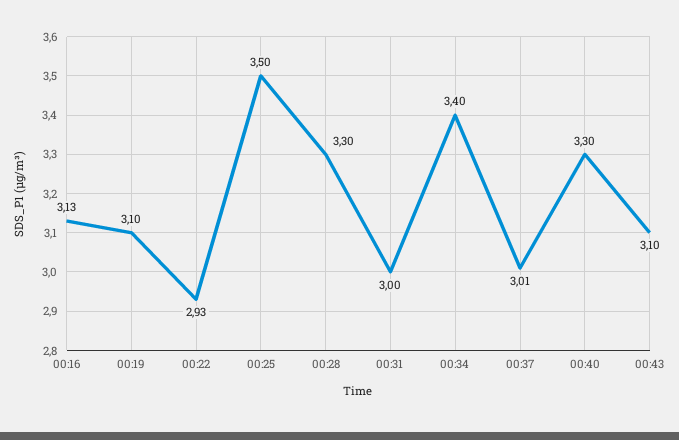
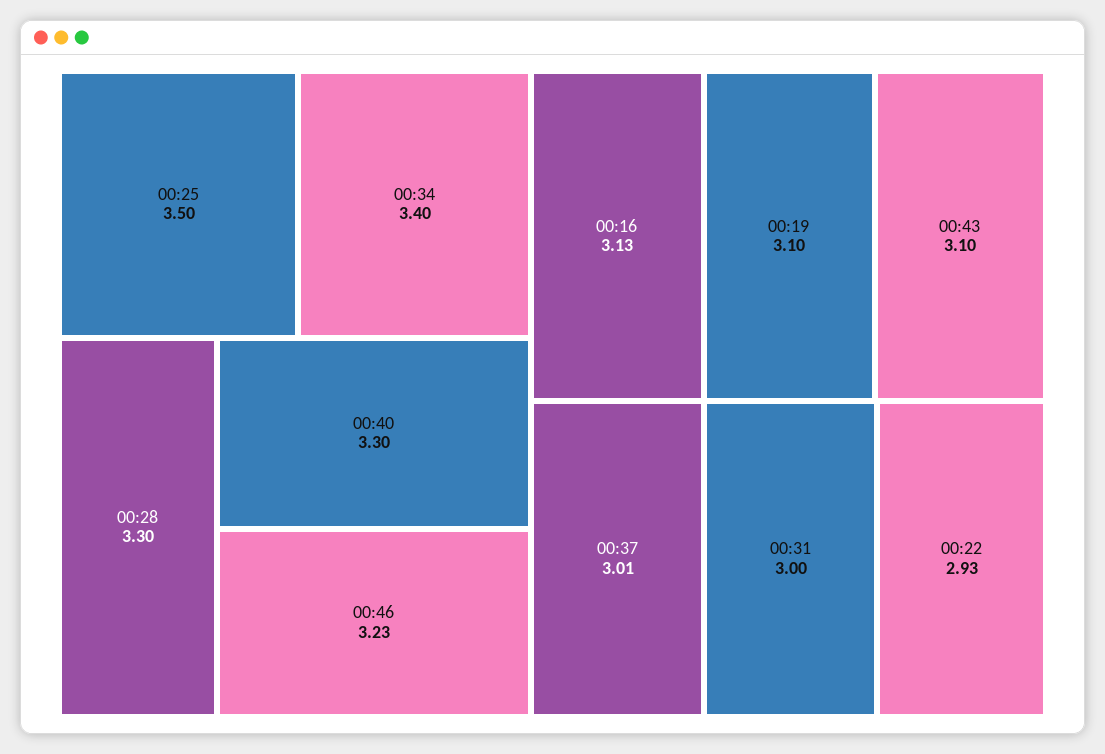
00:46: none -> 3.23

